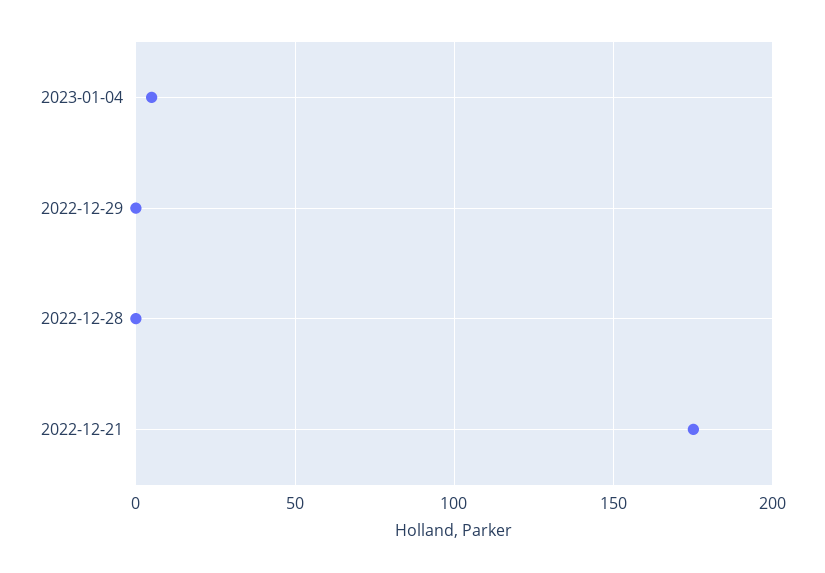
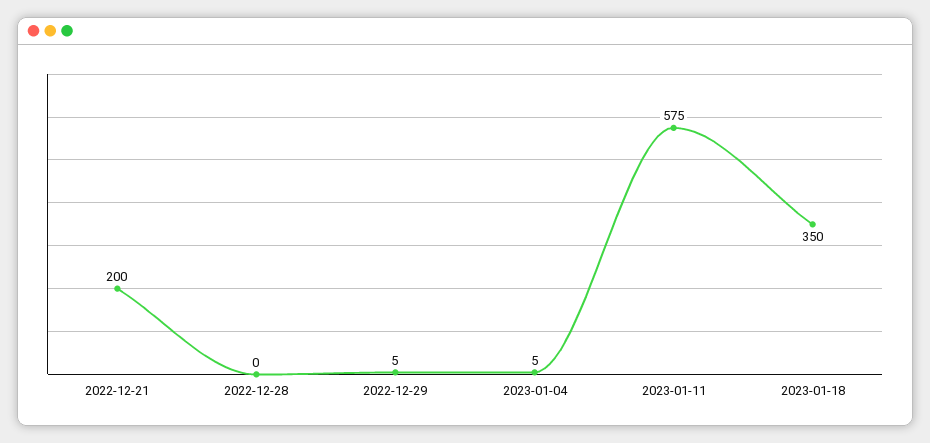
2022-12-29: 0 -> 5
2022-12-21: 175 -> 200
2023-01-11: none -> 575
2023-01-18: none -> 350

